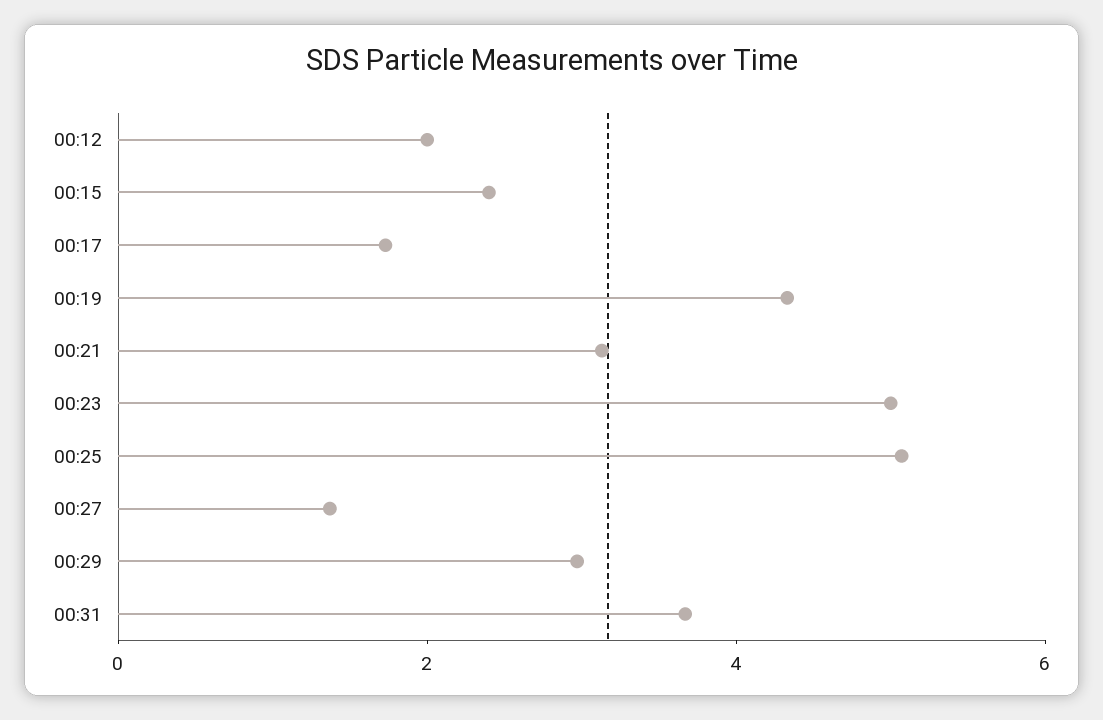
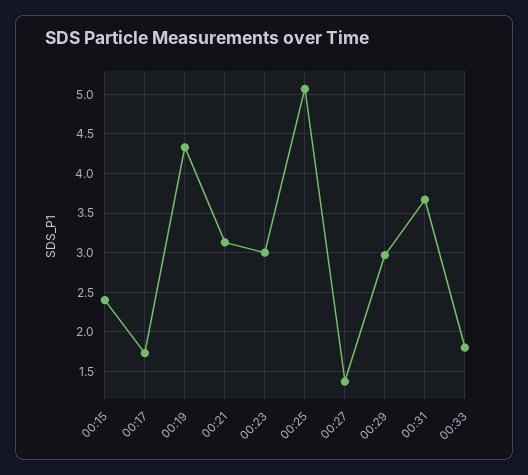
00:12: 2 -> none
00:23: 5 -> 3
00:33: none -> 1.8

